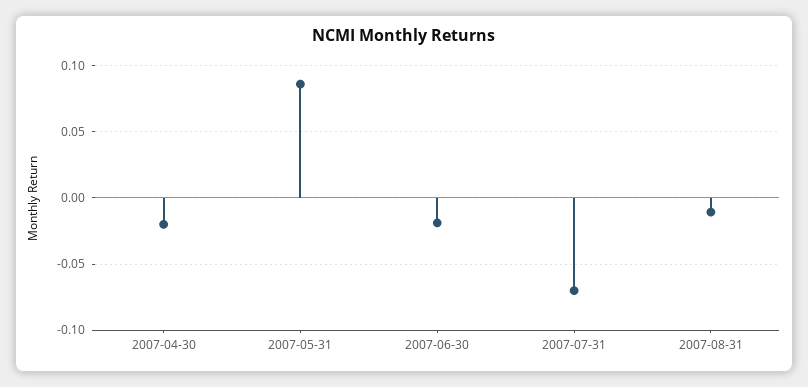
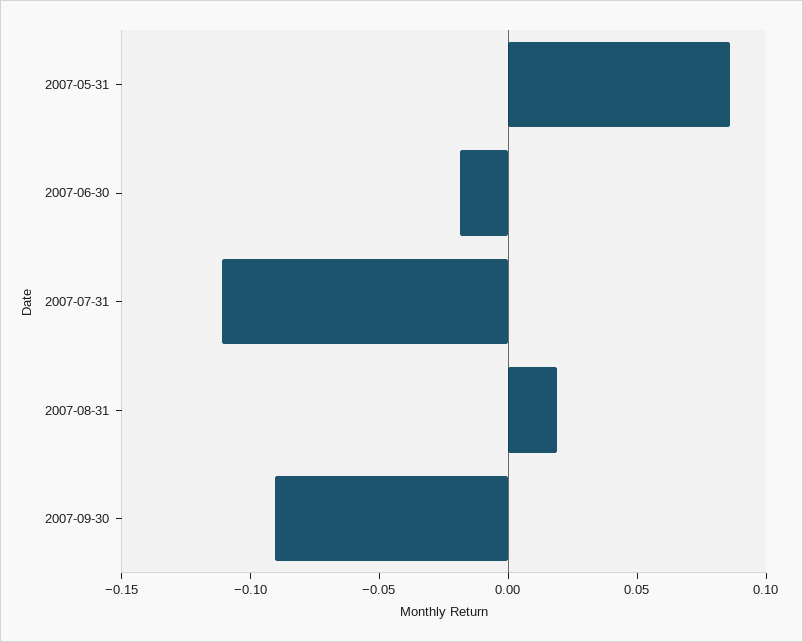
2007-04-30: -0.02 -> none
2007-07-31: -0.07 -> -0.11
2007-08-31: -0.01 -> 0.02
2007-09-30: none -> -0.09

